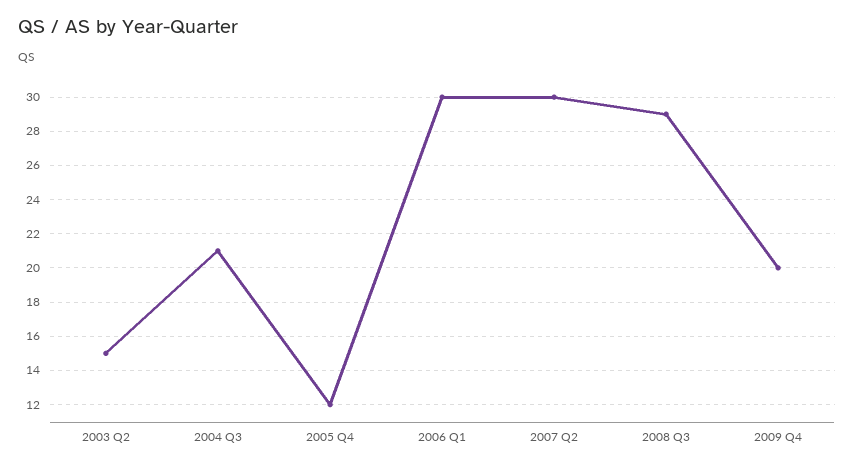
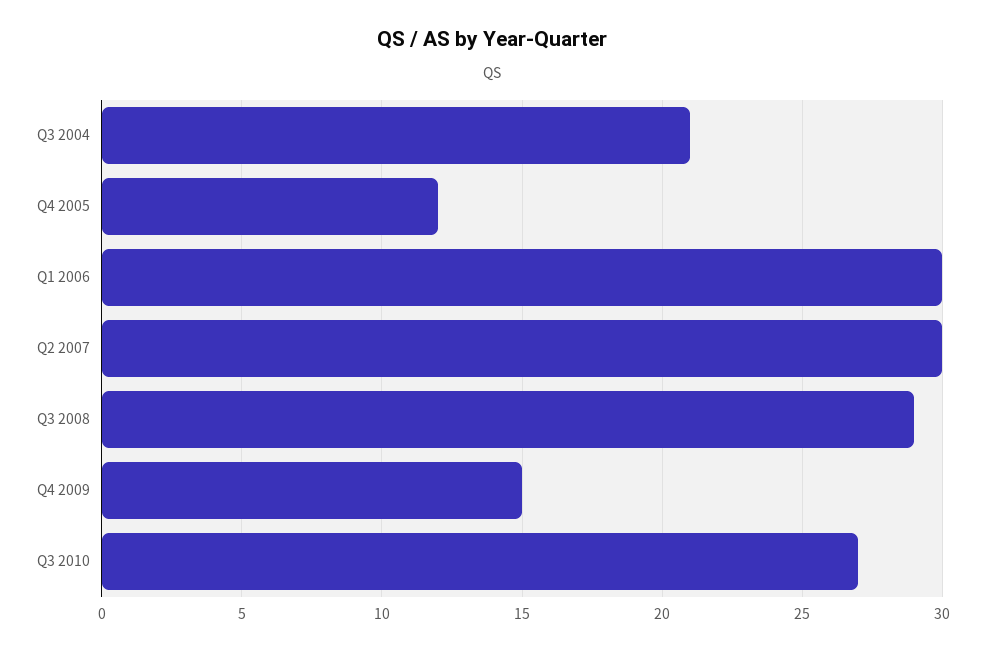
2003 Q2: 15 -> none
2009 Q4: 20 -> 15
Q3 2010: none -> 27

